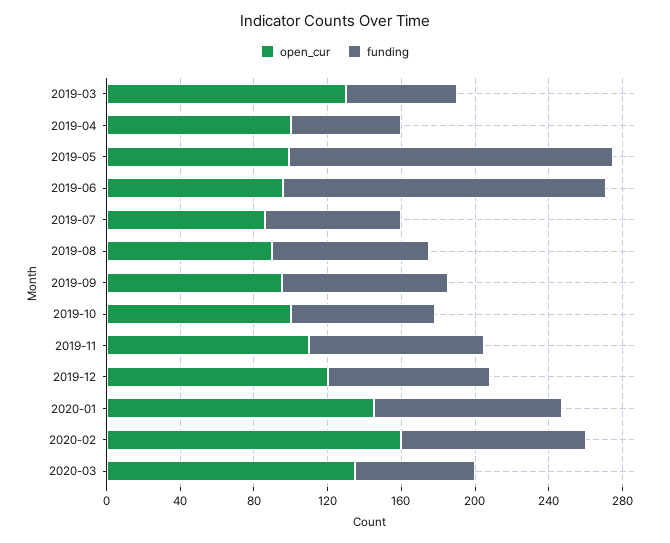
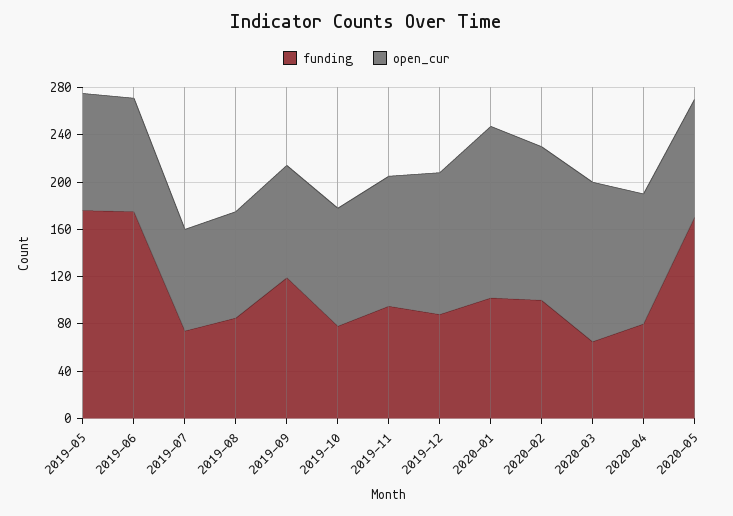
open_cur, 2019-03: 130 -> none
funding, 2019-03: 60 -> none
open_cur, 2019-04: 100 -> none
funding, 2019-04: 60 -> none
funding, 2019-09: 90 -> 120
open_cur, 2020-02: 160 -> 130
funding, 2020-04: none -> 80
open_cur, 2020-04: none -> 110
funding, 2020-05: none -> 170
open_cur, 2020-05: none -> 100

